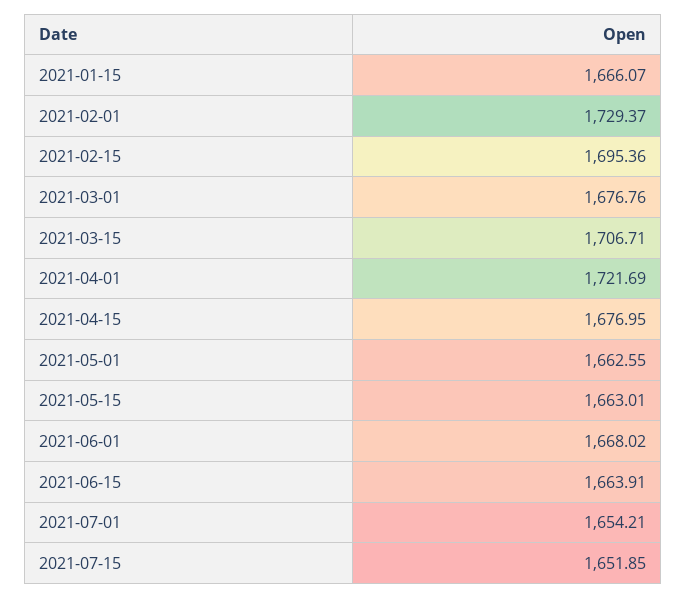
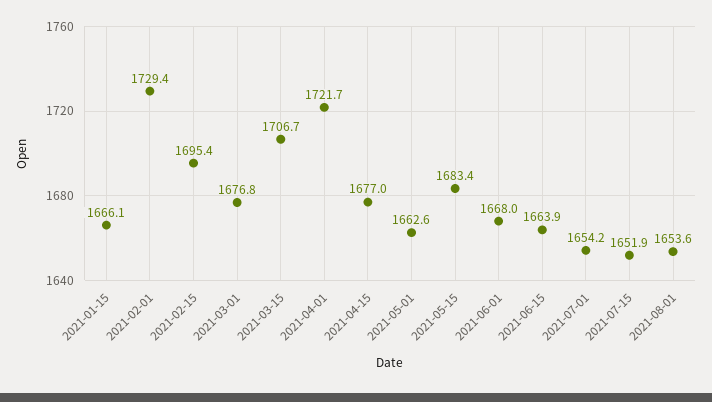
2021-05-15: 1663.01 -> 1683.4
2021-08-01: none -> 1653.6

